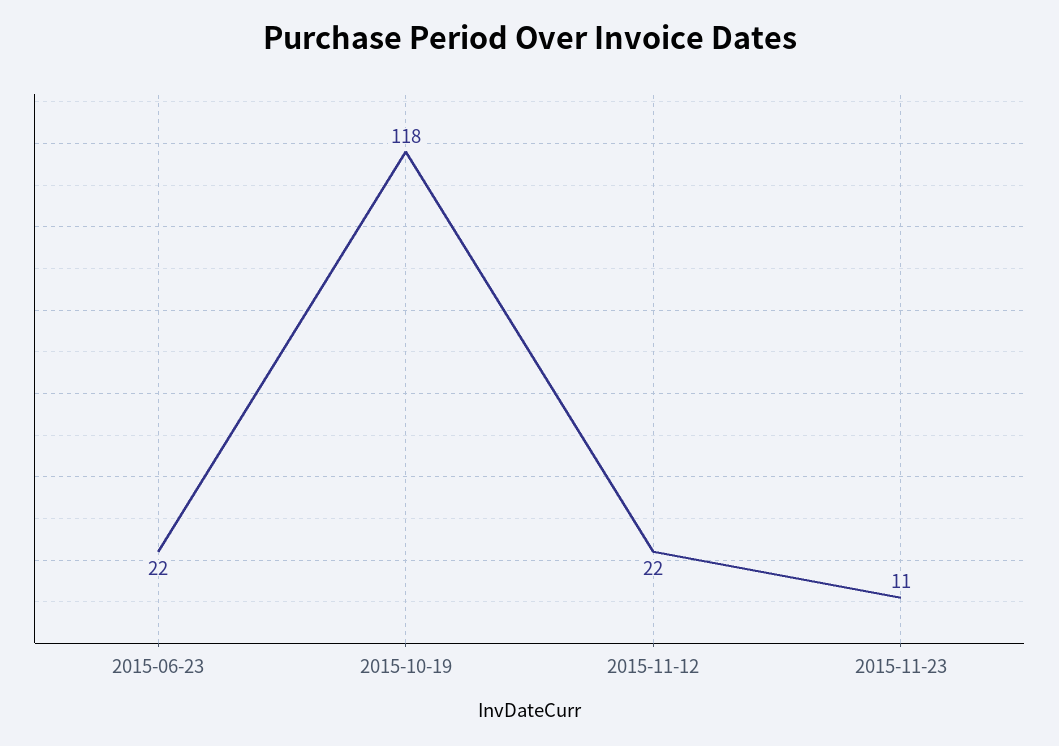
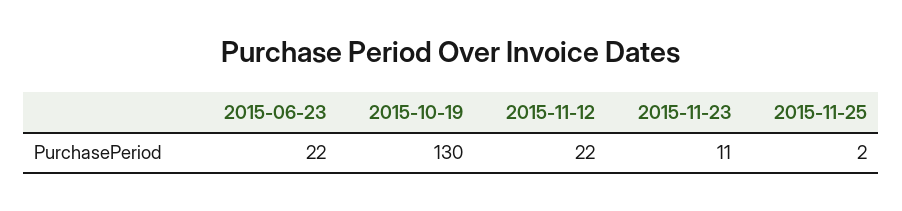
2015-10-19: 118 -> 130
2015-11-25: none -> 2

